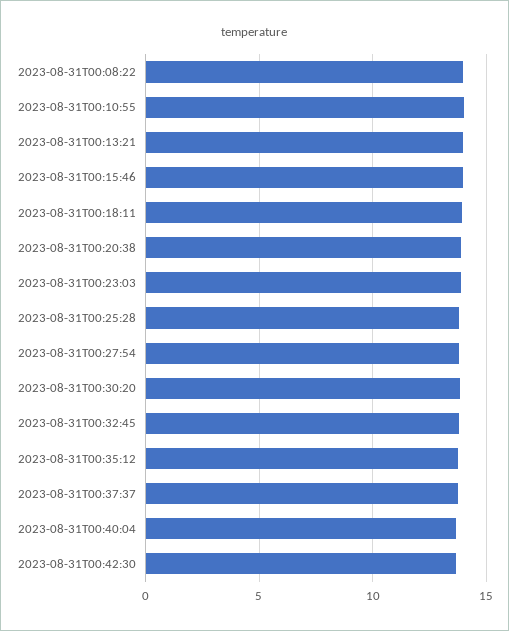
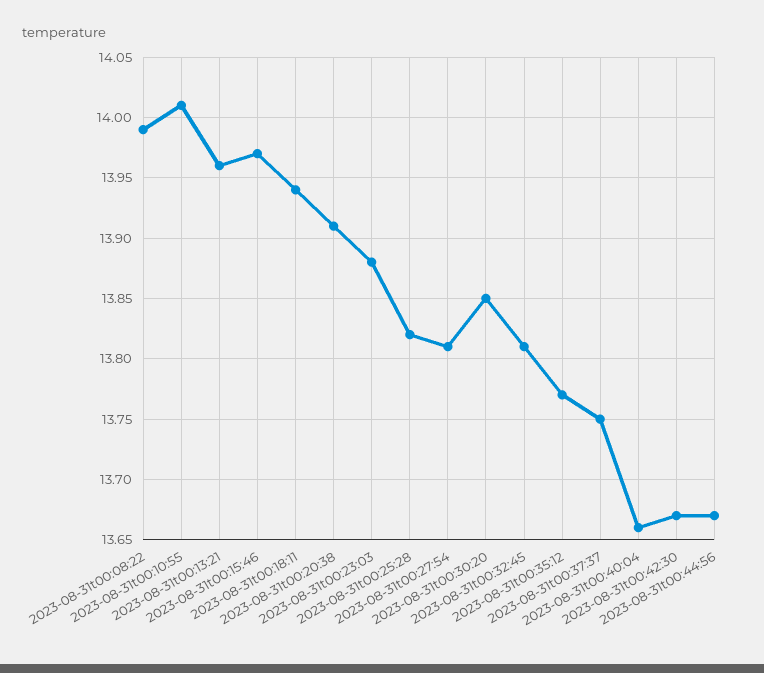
2023-08-31t00:44:56: none -> 13.67

